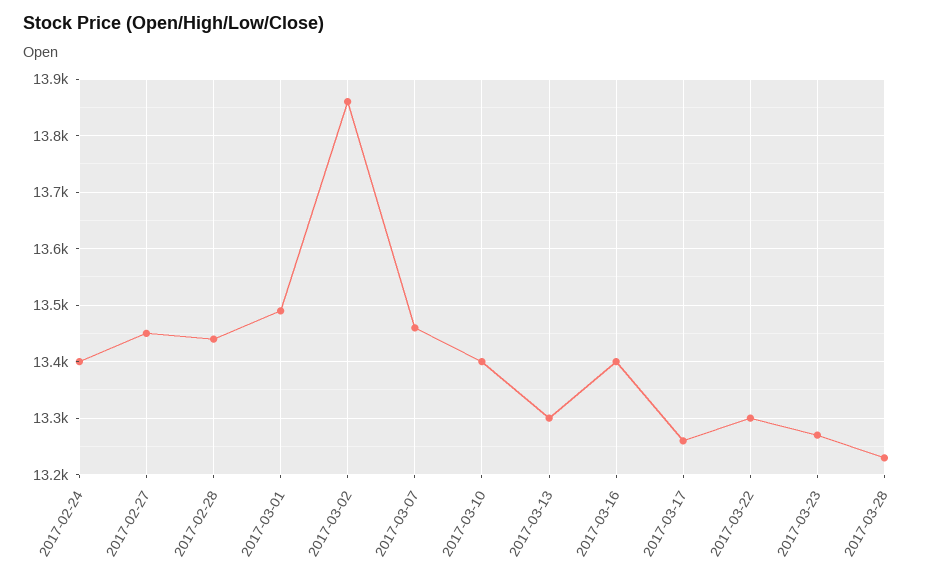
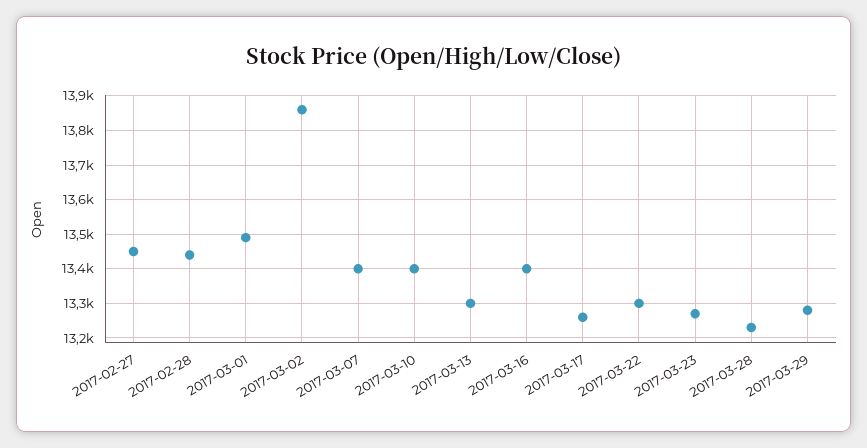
2017-02-24: 13400 -> none
2017-03-07: 13460 -> 13400
2017-03-29: none -> 13280

